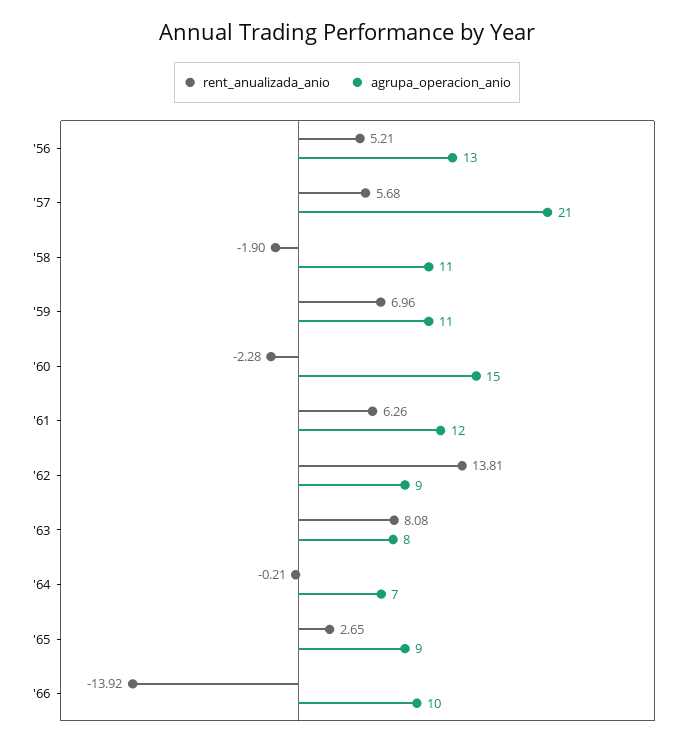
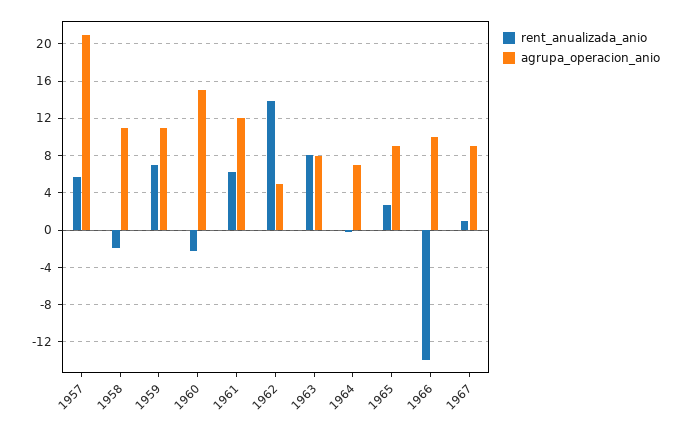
rent_anualizada_anio, '56: 5.21 -> none
agrupa_operacion_anio, '56: 13 -> none
agrupa_operacion_anio, '62: 9 -> 5
rent_anualizada_anio, 1967: none -> 1
agrupa_operacion_anio, 1967: none -> 9

